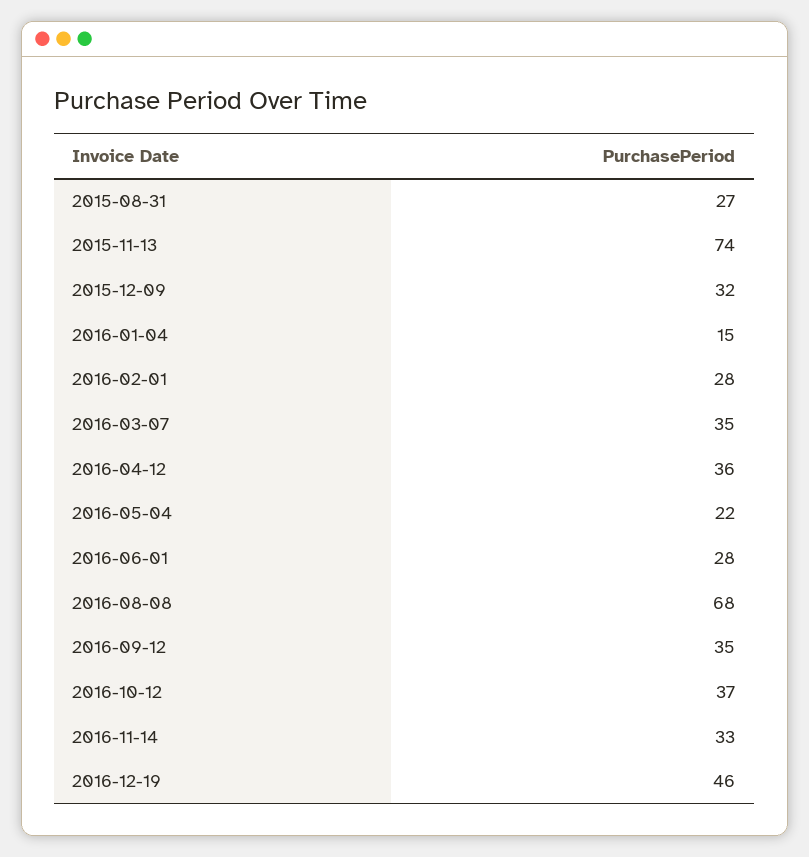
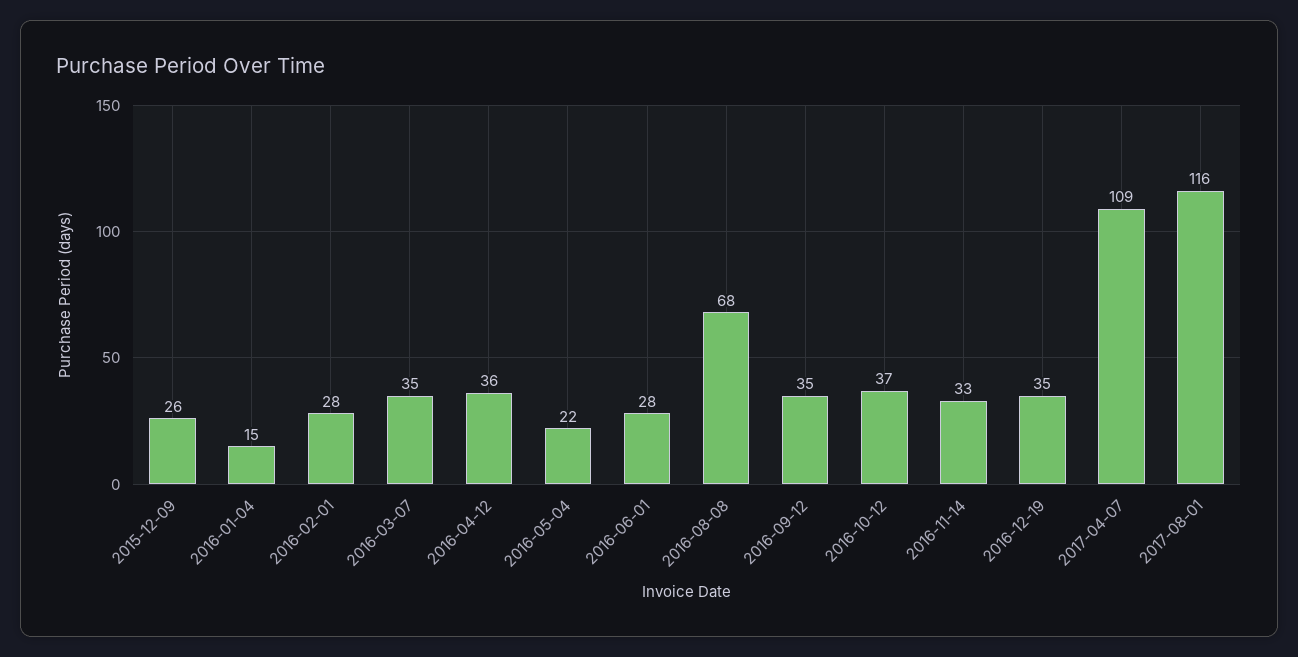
2015-08-31: 27 -> none
2015-11-13: 74 -> none
2015-12-09: 32 -> 26
2016-12-19: 46 -> 35
2017-04-07: none -> 109
2017-08-01: none -> 116

